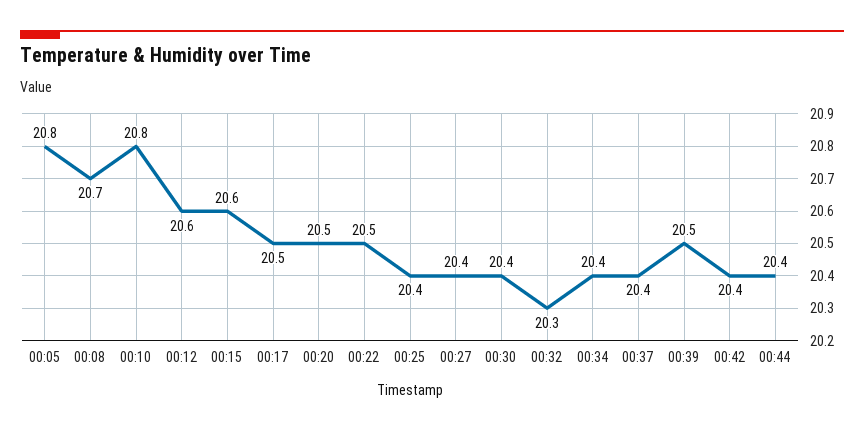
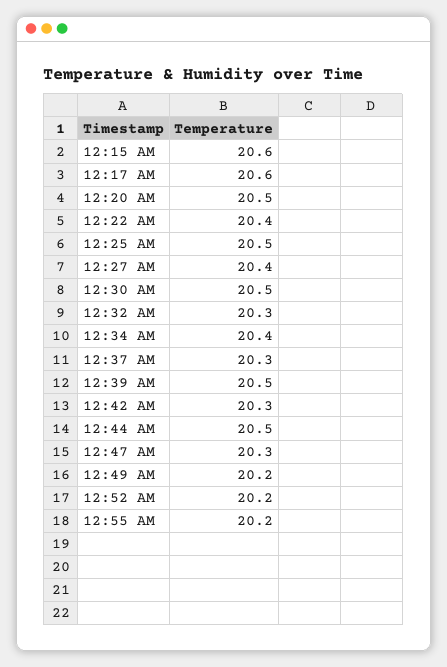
00:05: 20.8 -> none
00:08: 20.7 -> none
00:10: 20.8 -> none
00:12: 20.6 -> none
00:17: 20.5 -> 20.6
00:22: 20.5 -> 20.4
00:25: 20.4 -> 20.5
00:30: 20.4 -> 20.5
00:37: 20.4 -> 20.3
00:42: 20.4 -> 20.3
00:44: 20.4 -> 20.5
12:47 AM: none -> 20.3
12:49 AM: none -> 20.2
12:52 AM: none -> 20.2
12:55 AM: none -> 20.2

